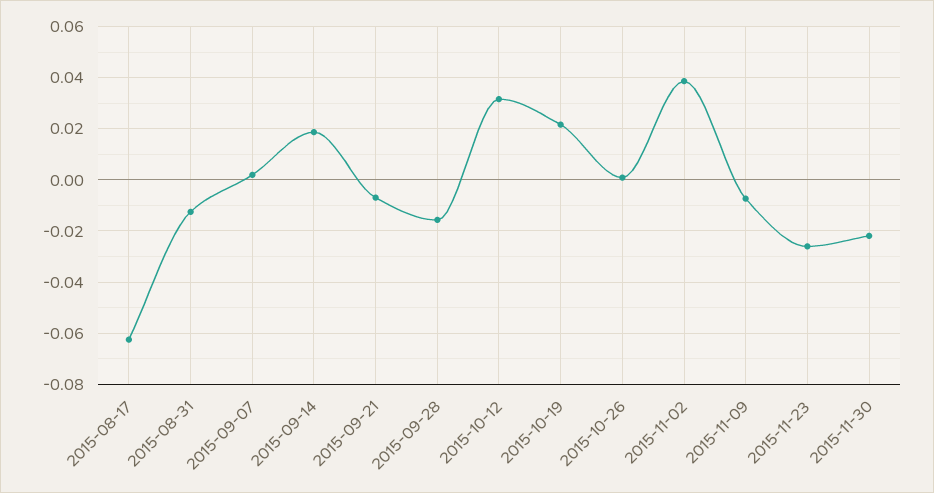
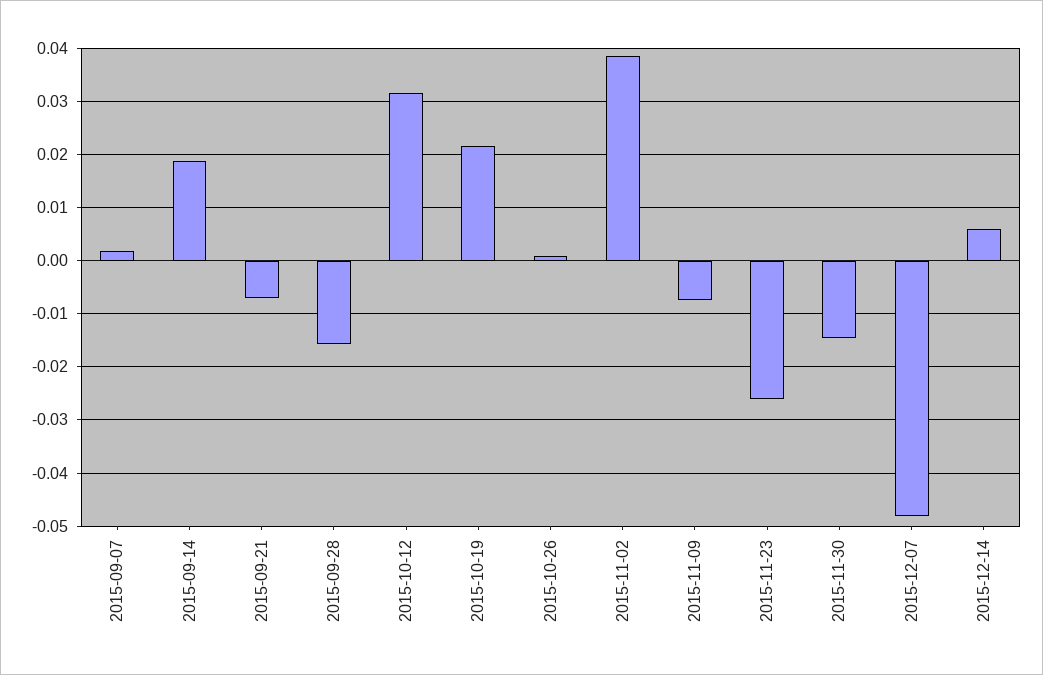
2015-08-17: -0.0625 -> none
2015-08-31: -0.0125 -> none
2015-11-30: -0.0225 -> -0.014
2015-12-07: none -> -0.048
2015-12-14: none -> 0.006

